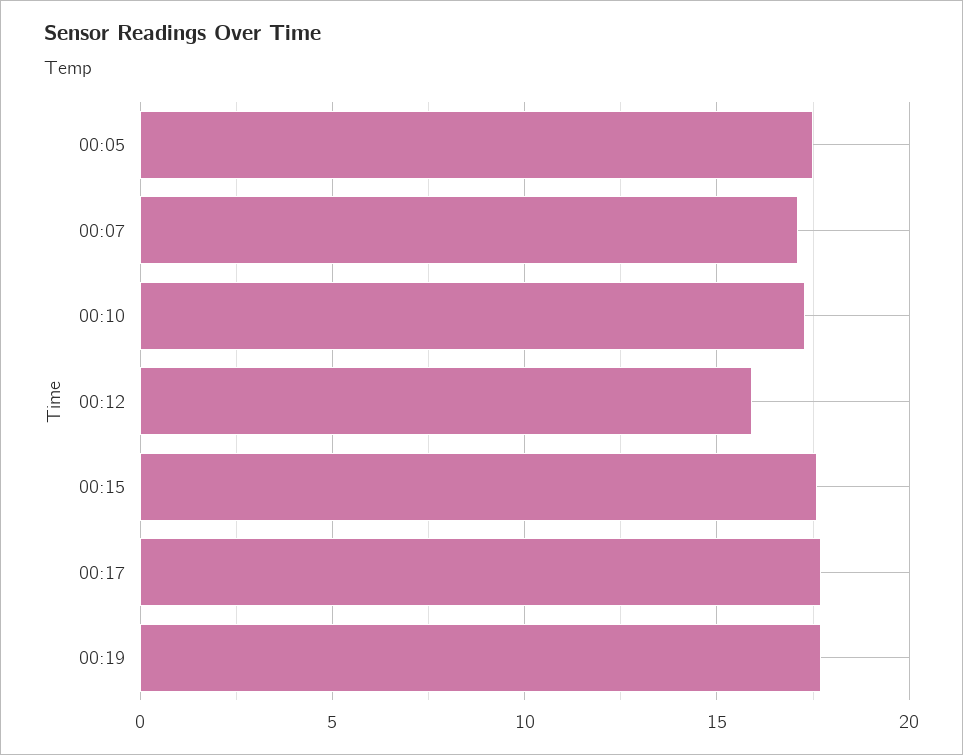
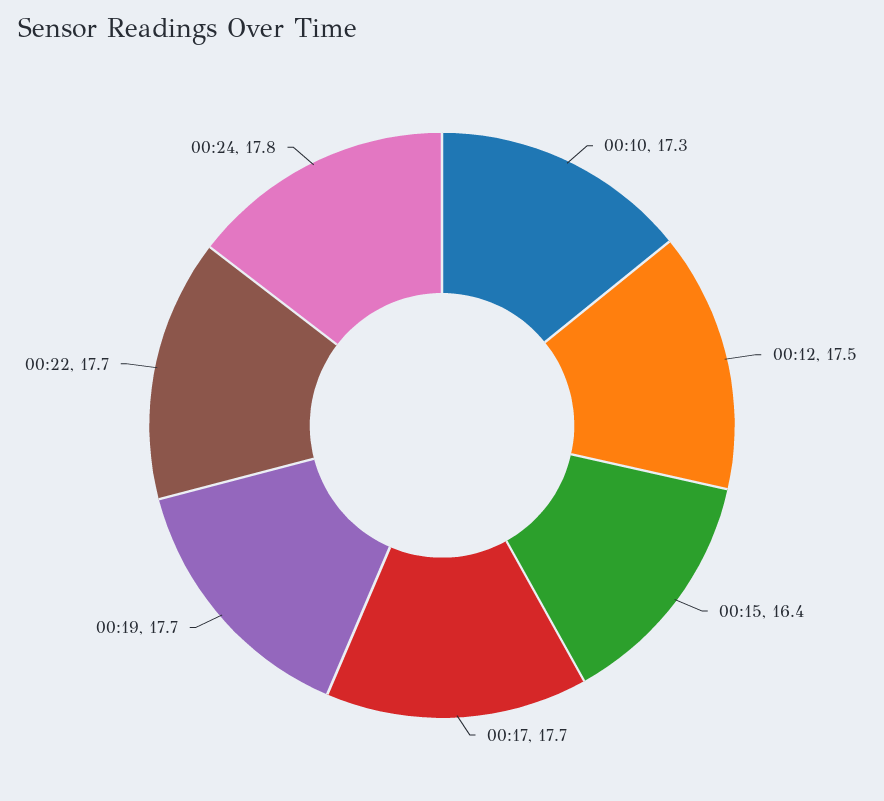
00:05: 17.5 -> none
00:07: 17 -> none
00:12: 16 -> 17.5
00:15: 17.5 -> 16.4
00:22: none -> 17.7
00:24: none -> 17.8

